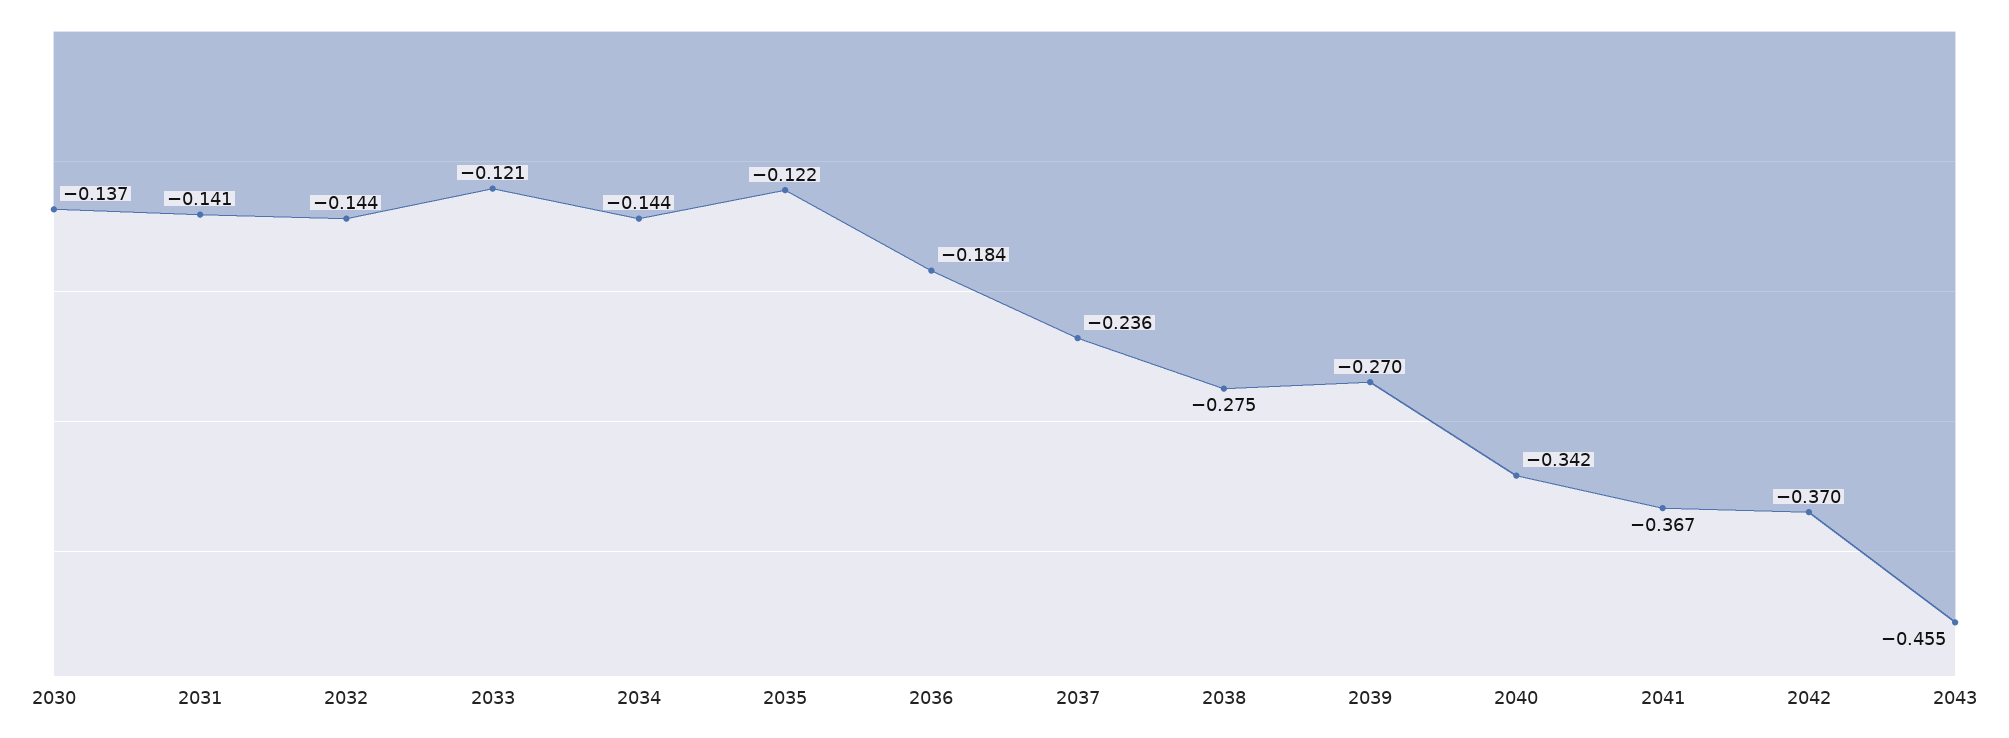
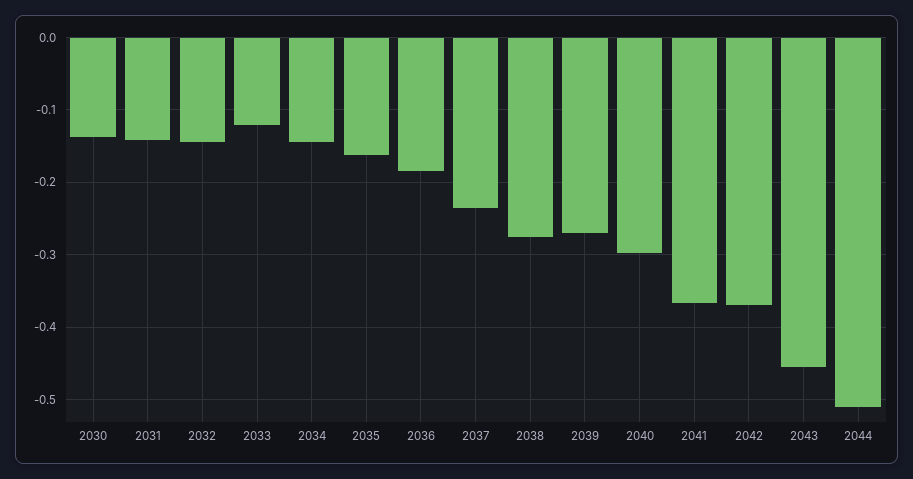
2035: -0.122 -> -0.16
2040: -0.342 -> -0.3
2044: none -> -0.51

